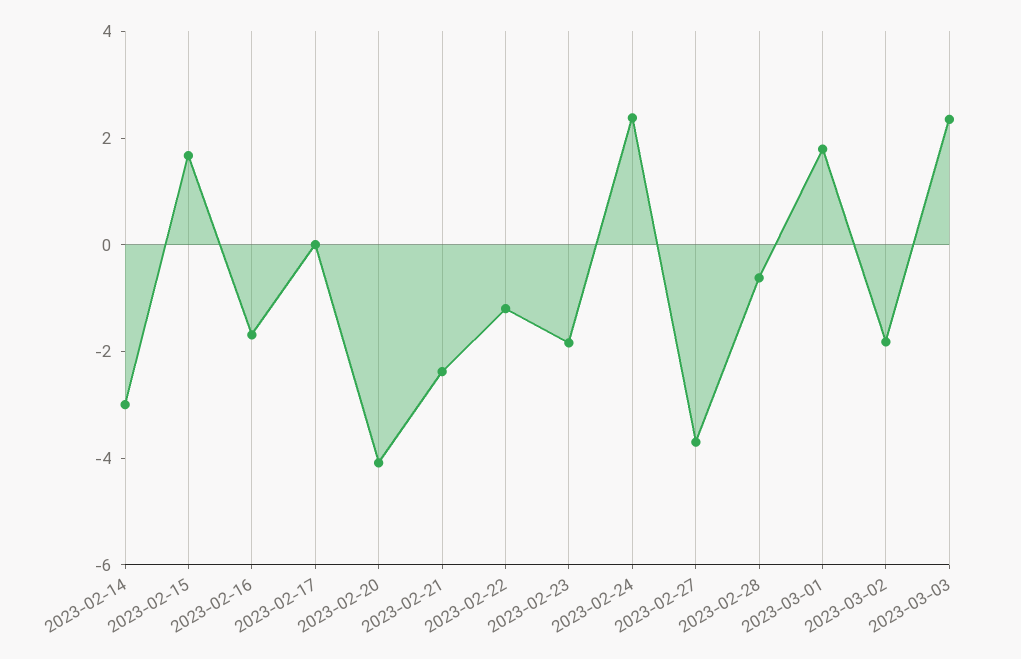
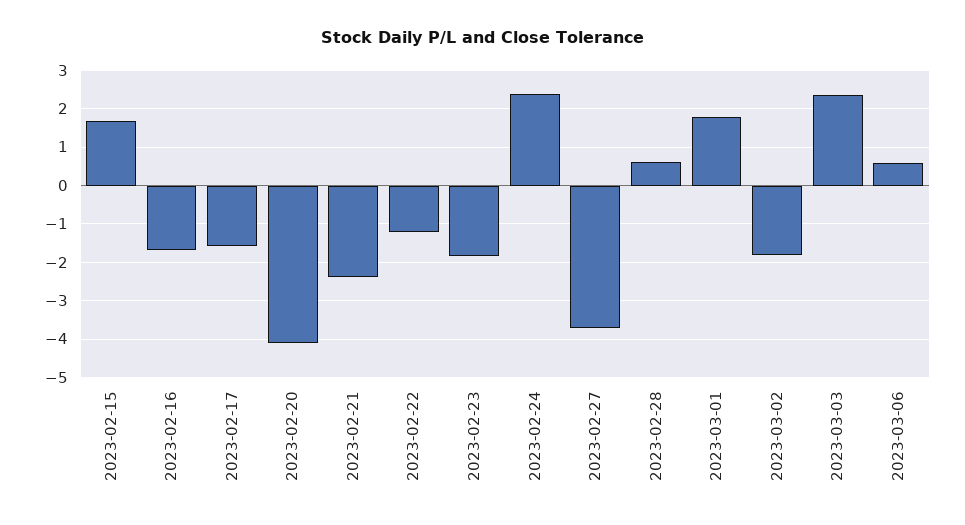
2023-02-14: -3 -> none
2023-02-17: 0 -> -1.6
2023-02-28: -0.5 -> 0.6
2023-03-06: none -> 0.6

